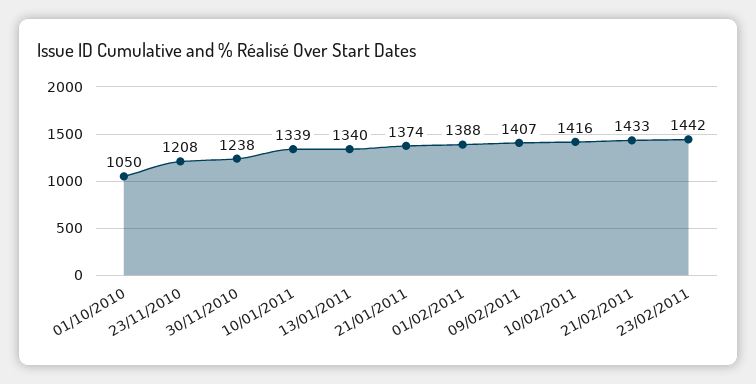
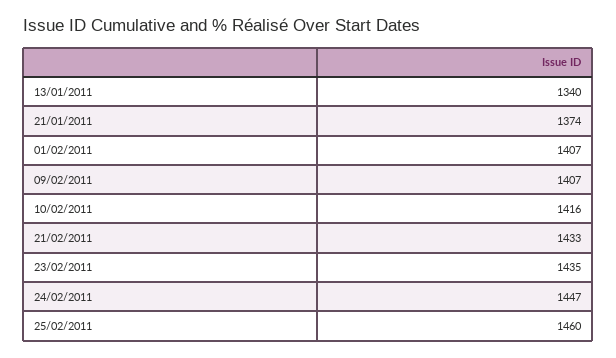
01/10/2010: 1050 -> none
23/11/2010: 1208 -> none
30/11/2010: 1238 -> none
10/01/2011: 1339 -> none
01/02/2011: 1388 -> 1407
23/02/2011: 1442 -> 1435
24/02/2011: none -> 1447
25/02/2011: none -> 1460

